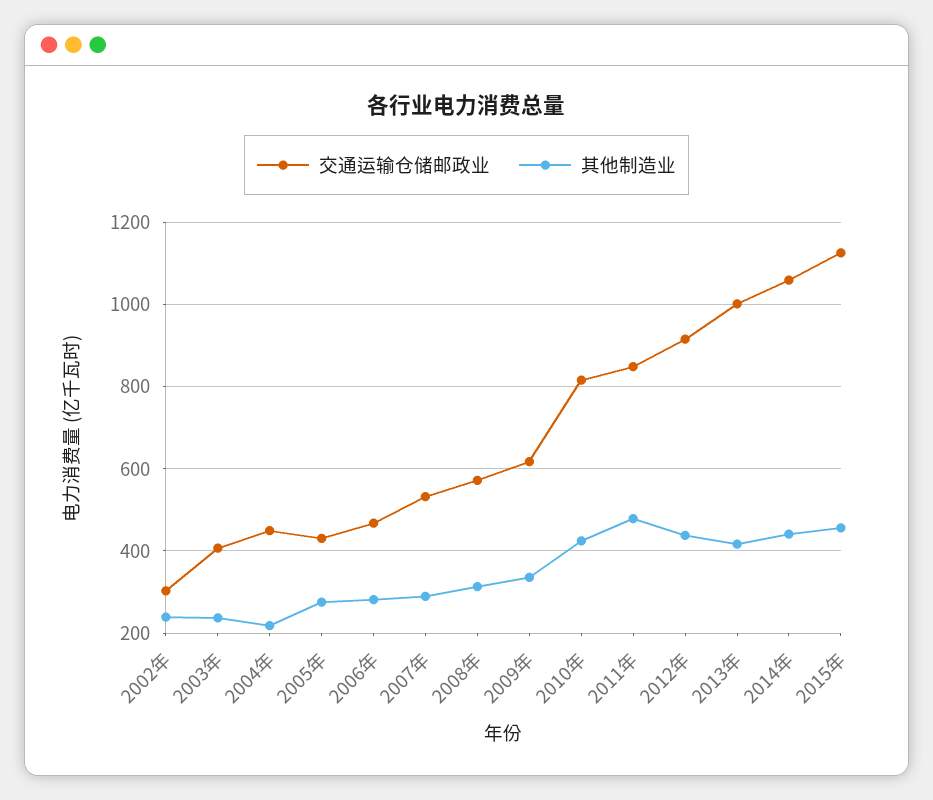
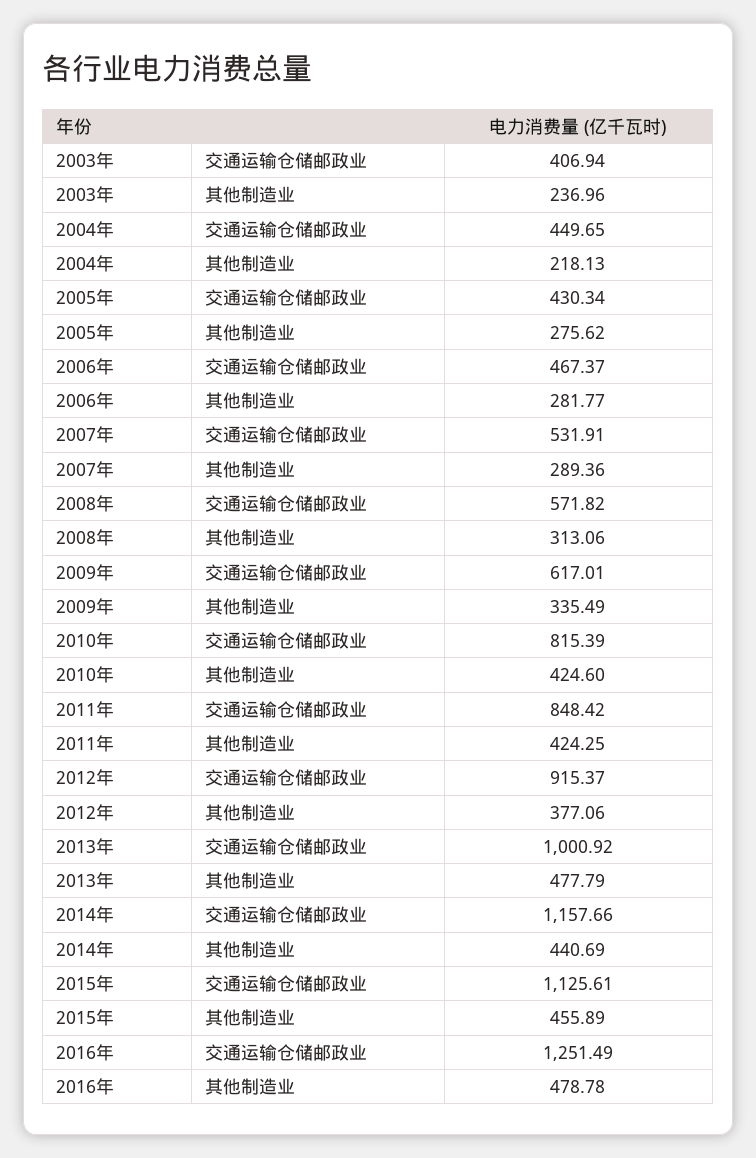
交通运输仓储邮政业, 2002年: 300 -> none
其他制造业, 2002年: 240 -> none
其他制造业, 2011年: 480 -> 424.25
其他制造业, 2012年: 440 -> 377.06
其他制造业, 2013年: 420 -> 477.79
交通运输仓储邮政业, 2014年: 1060 -> 1157.66
交通运输仓储邮政业, 2016年: none -> 1251.49
其他制造业, 2016年: none -> 478.78

